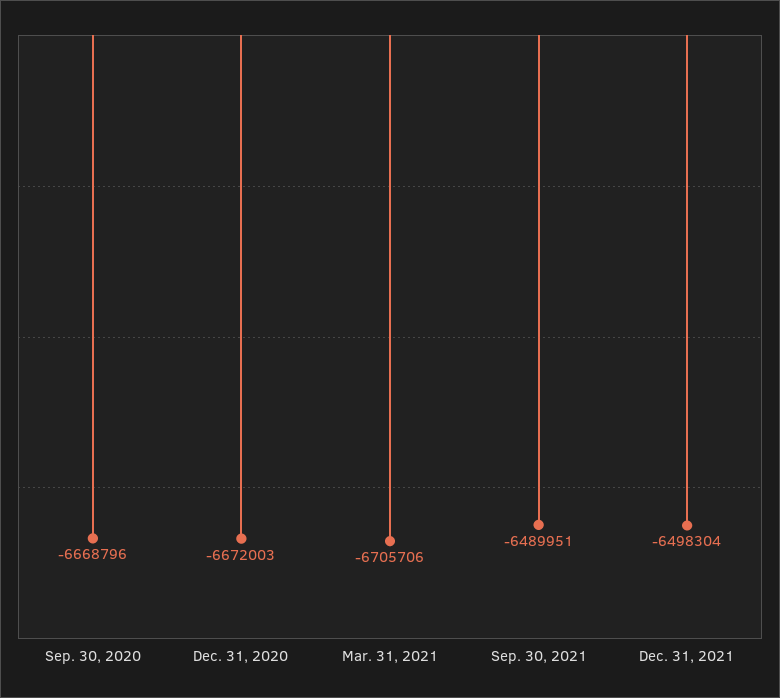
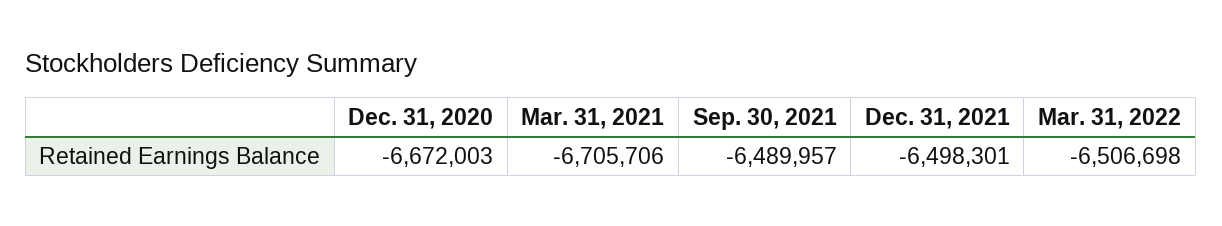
Sep. 30, 2020: -6668796 -> none
Sep. 30, 2021: -6489951 -> -6489957
Dec. 31, 2021: -6498304 -> -6498301
Mar. 31, 2022: none -> -6506698

